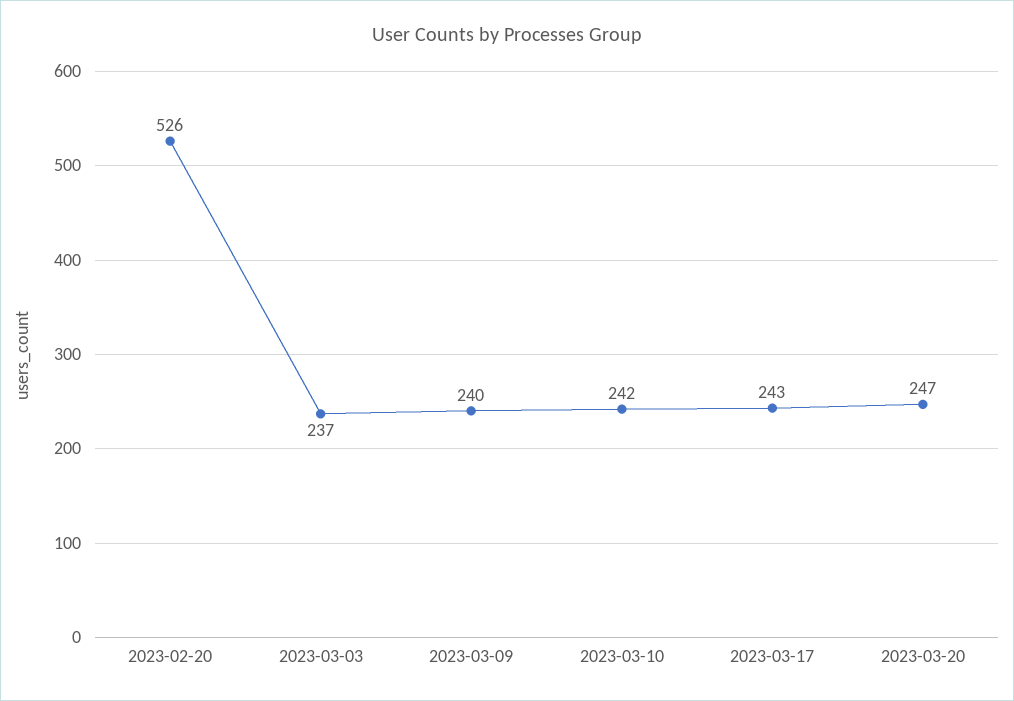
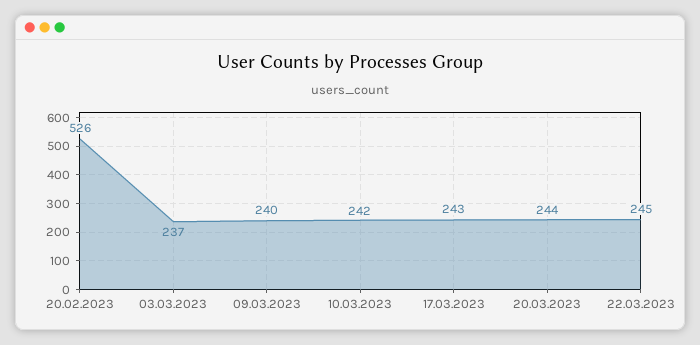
2023-03-20: 247 -> 244
22.03.2023: none -> 245

